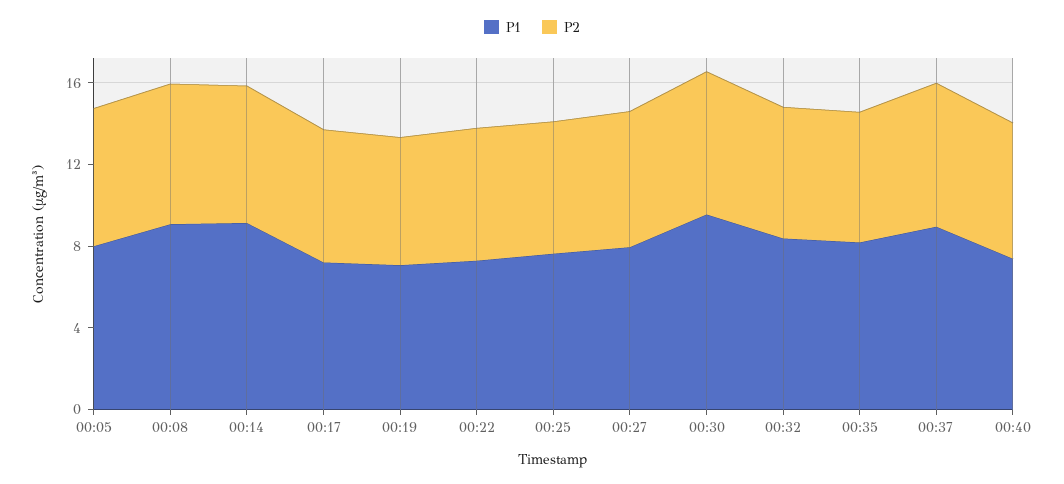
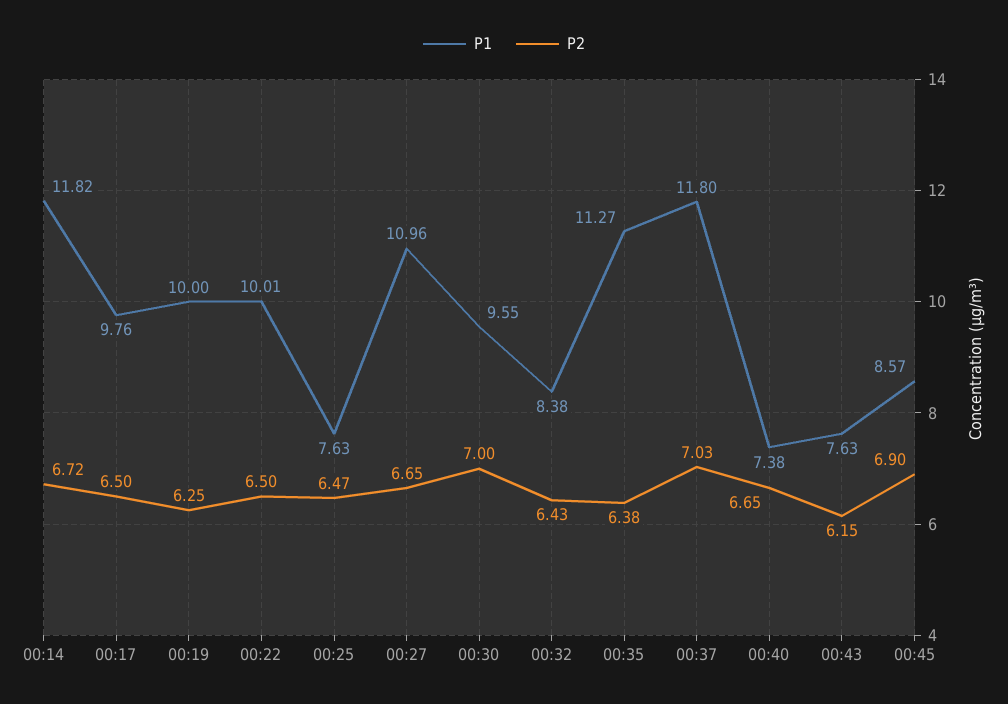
P1, 00:05: 8 -> none
P2, 00:05: 7 -> none
P1, 00:08: 9 -> none
P2, 00:08: 7 -> none
P1, 00:14: 9 -> 11.82
P1, 00:17: 7 -> 9.76
P1, 00:19: 7 -> 10
P1, 00:22: 7 -> 10.01
P1, 00:27: 8 -> 10.96
P1, 00:35: 8 -> 11.27
P1, 00:37: 9 -> 11.8
P1, 00:43: none -> 7.63
P2, 00:43: none -> 6.15
P1, 00:45: none -> 8.57
P2, 00:45: none -> 6.9

